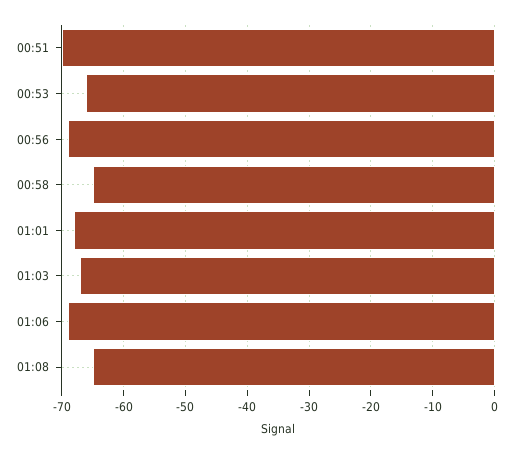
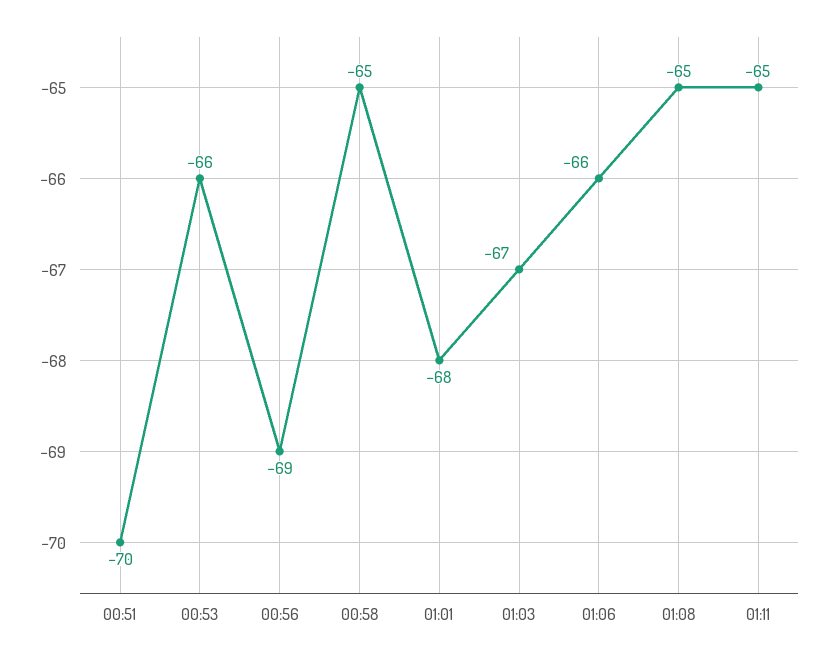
01:06: -69 -> -66
01:11: none -> -65

